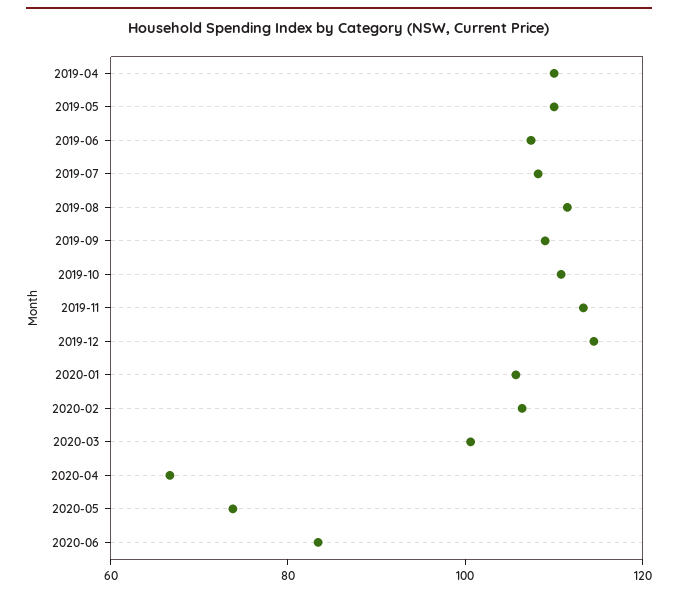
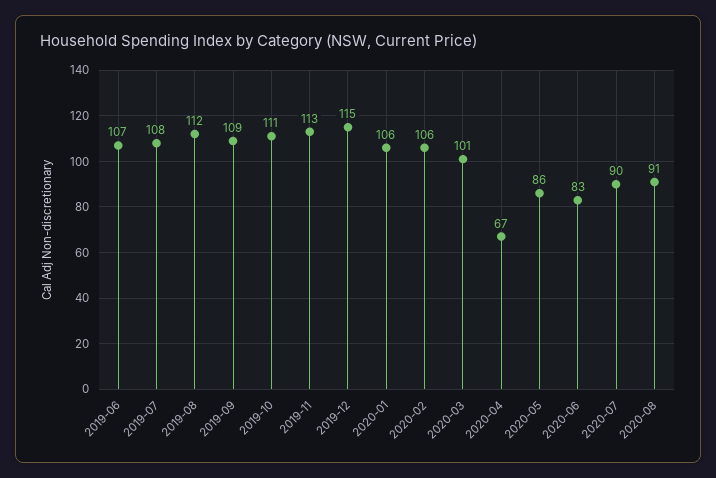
2019-04: 110 -> none
2019-05: 110 -> none
2020-05: 75 -> 86
2020-07: none -> 90
2020-08: none -> 91

